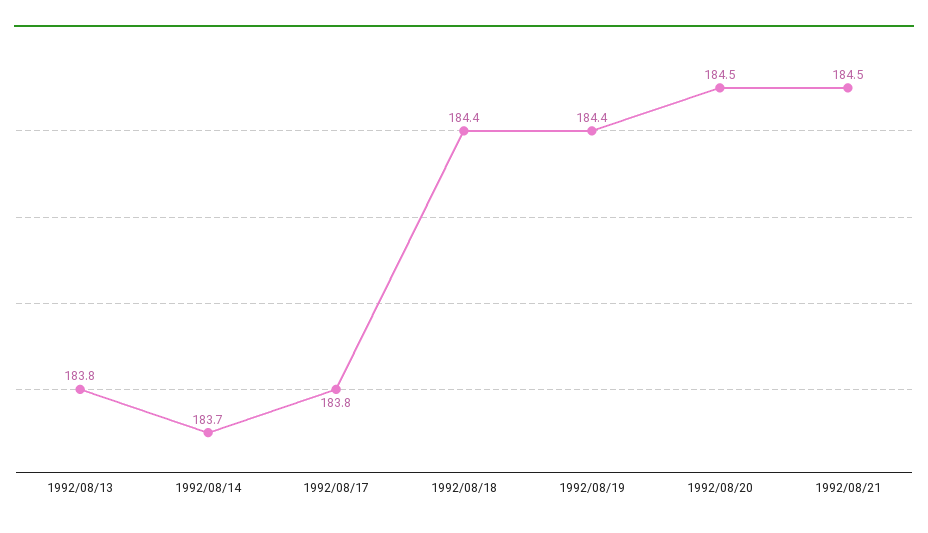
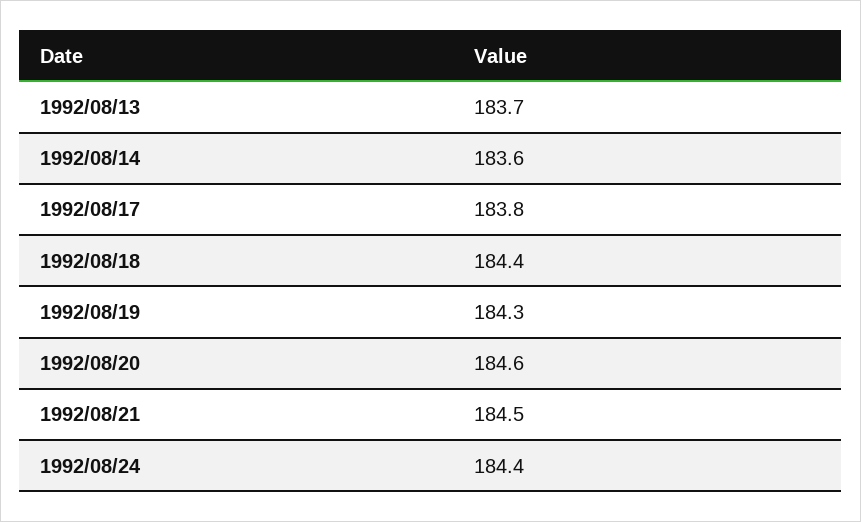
1992/08/13: 183.8 -> 183.7
1992/08/14: 183.7 -> 183.6
1992/08/19: 184.4 -> 184.3
1992/08/20: 184.5 -> 184.6
1992/08/24: none -> 184.4

